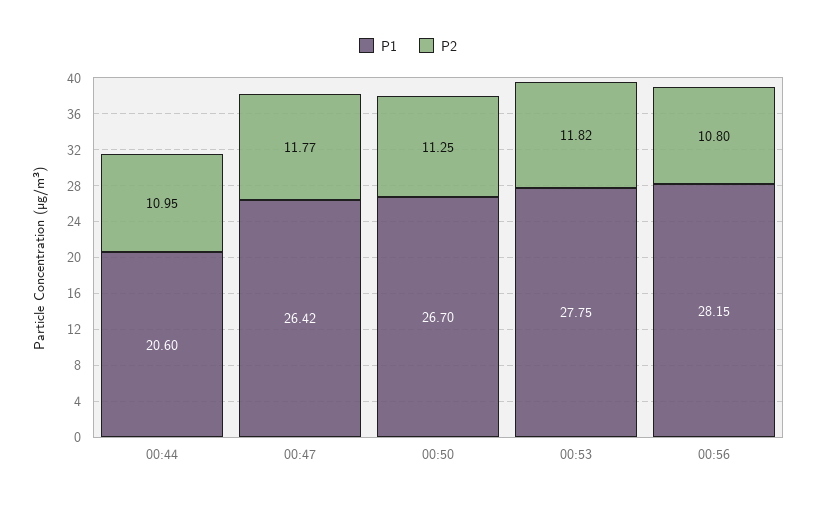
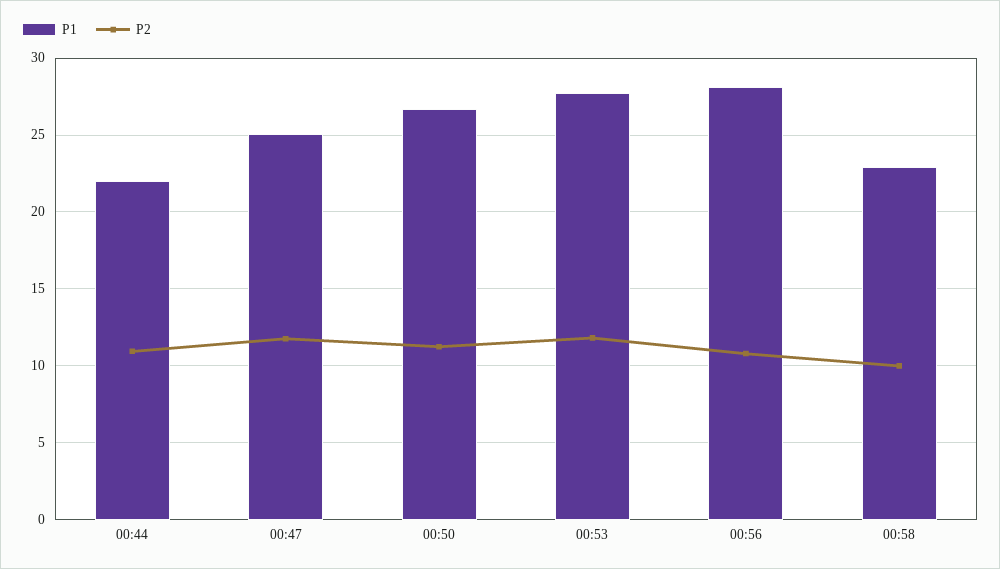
P1, 00:44: 20.6 -> 22
P1, 00:47: 26.42 -> 25
P1, 00:58: none -> 23
P2, 00:58: none -> 10

